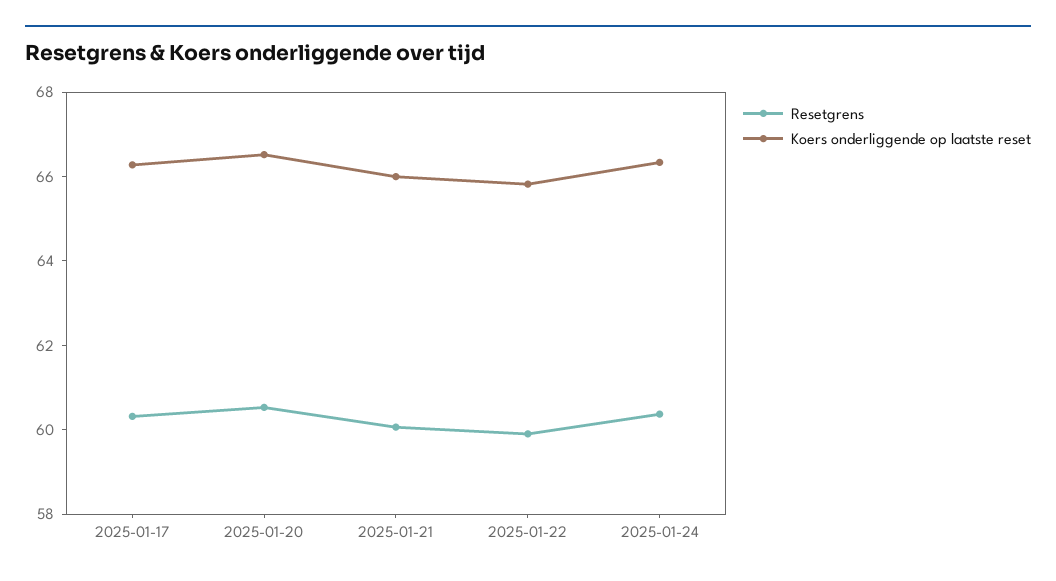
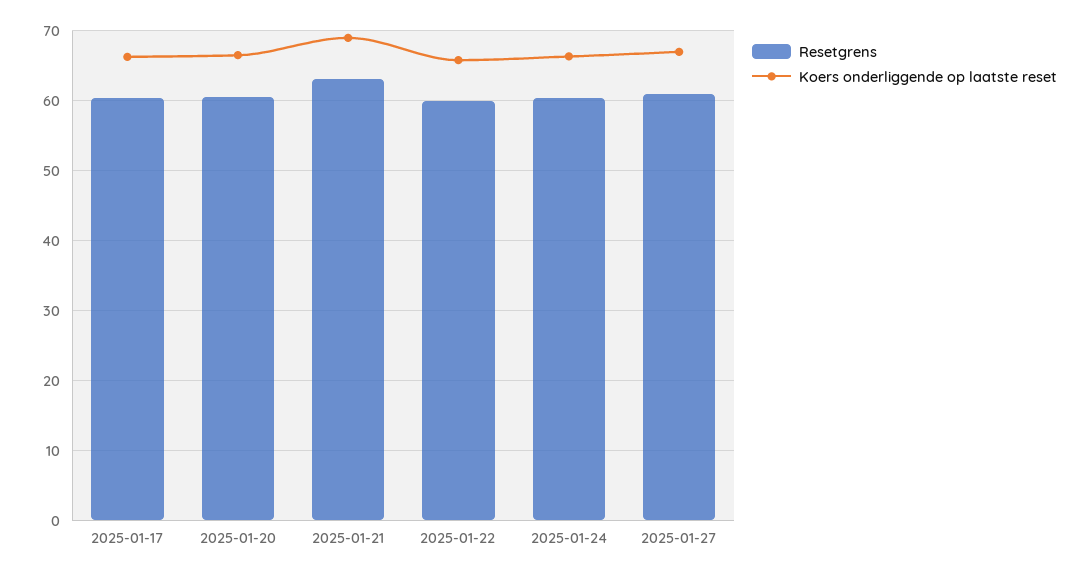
Resetgrens, 2025-01-21: 60 -> 63
Koers onderliggende op laatste reset, 2025-01-21: 66 -> 69
Resetgrens, 2025-01-27: none -> 61
Koers onderliggende op laatste reset, 2025-01-27: none -> 67

